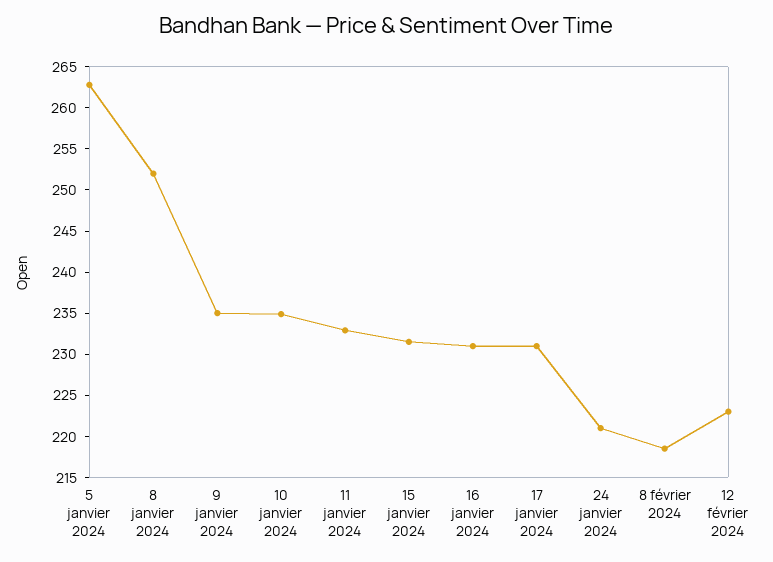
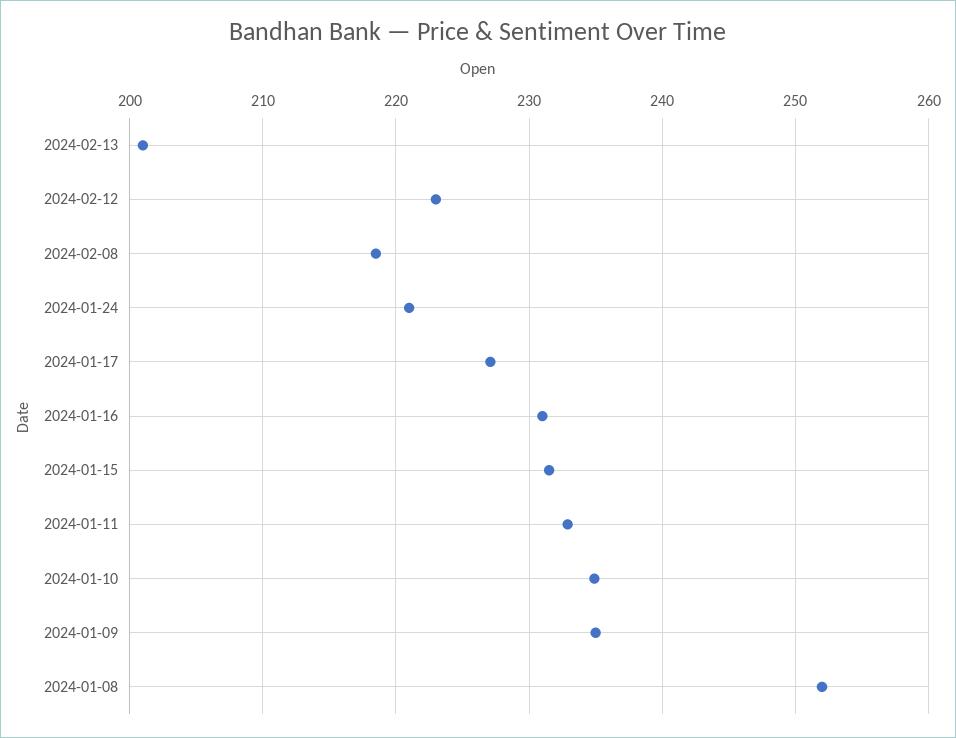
5 janvier 2024: 263 -> none
17 janvier 2024: 231 -> 227
2024-02-13: none -> 201

